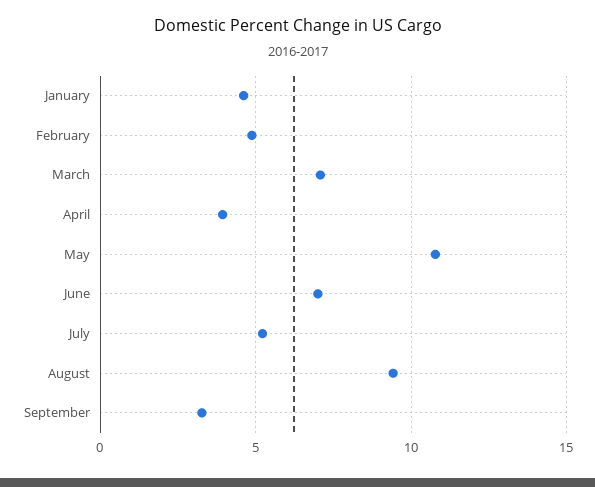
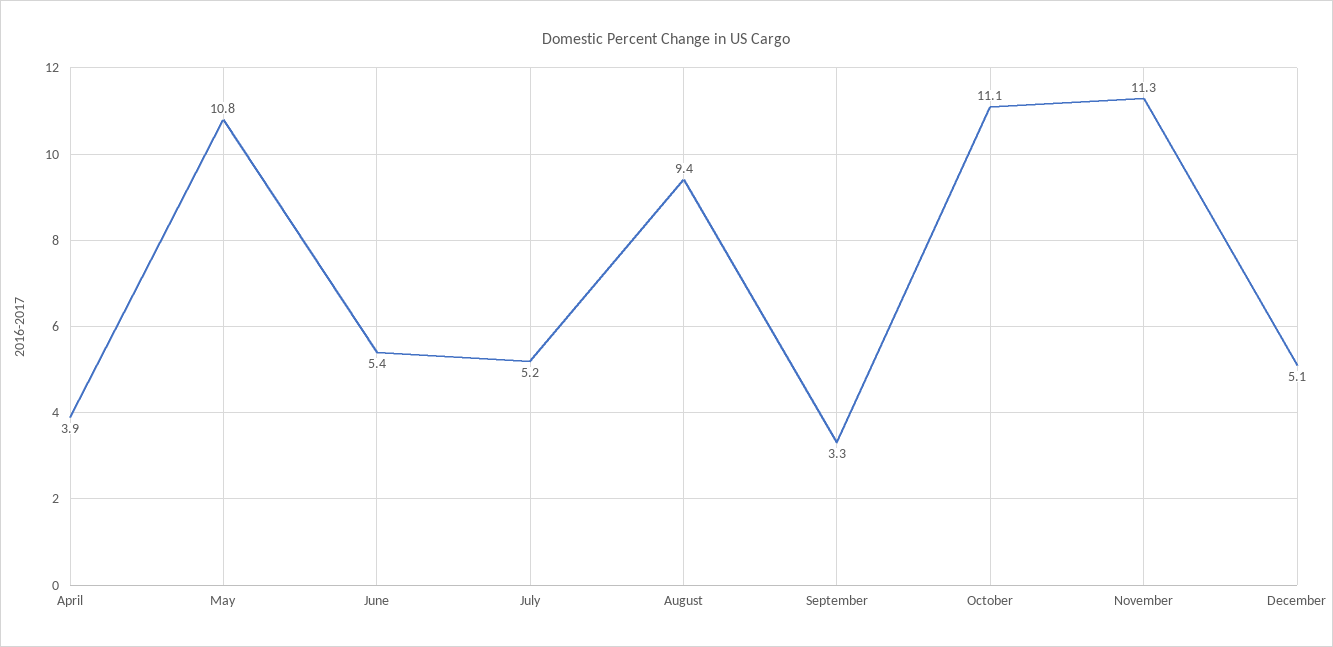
January: 4.5 -> none
February: 5 -> none
March: 7 -> none
June: 7 -> 5.4
October: none -> 11.1
November: none -> 11.3
December: none -> 5.1

